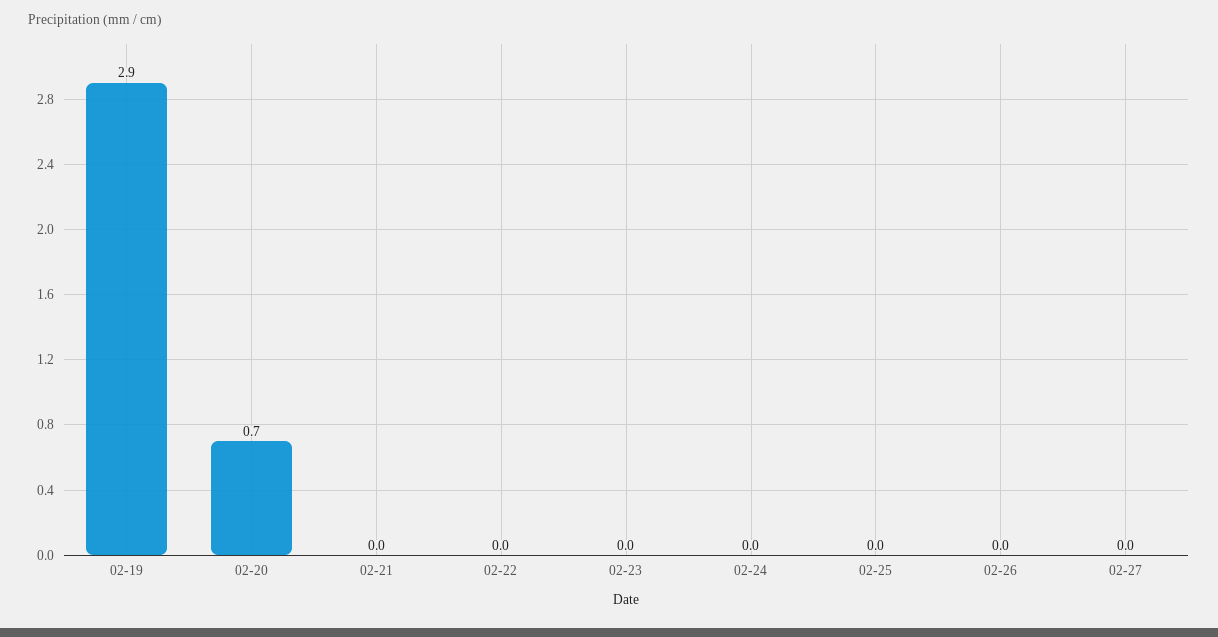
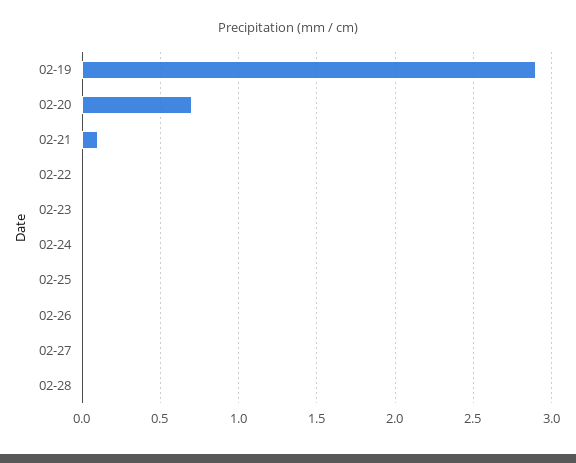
02-21: 0 -> 0.1
02-28: none -> 0

